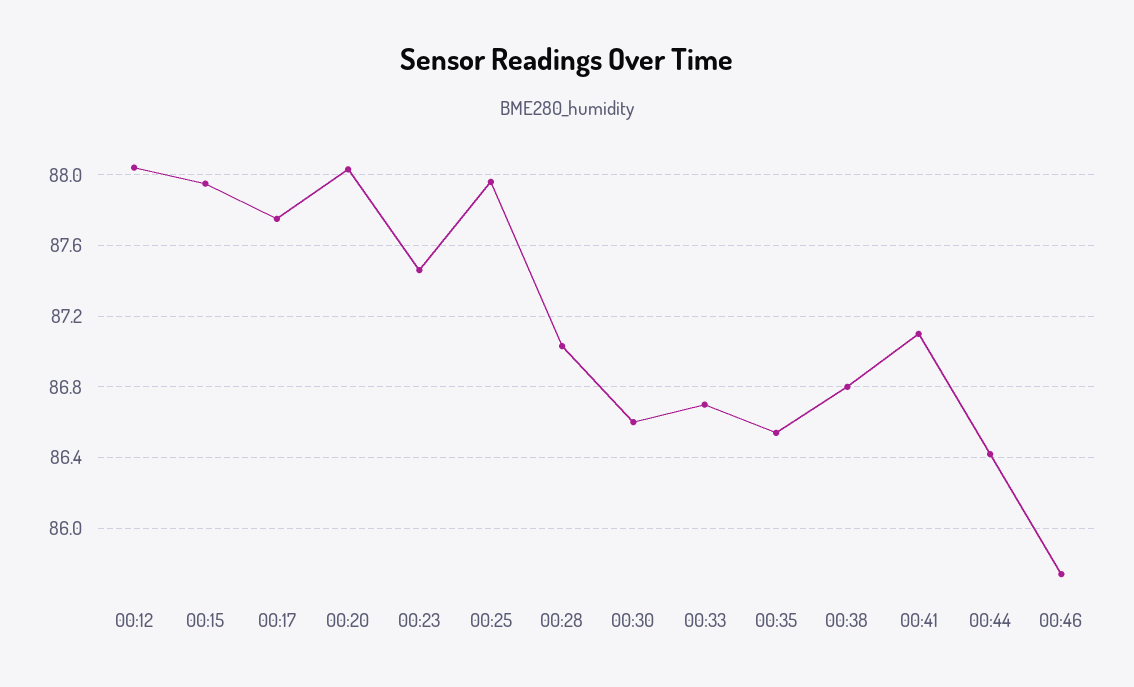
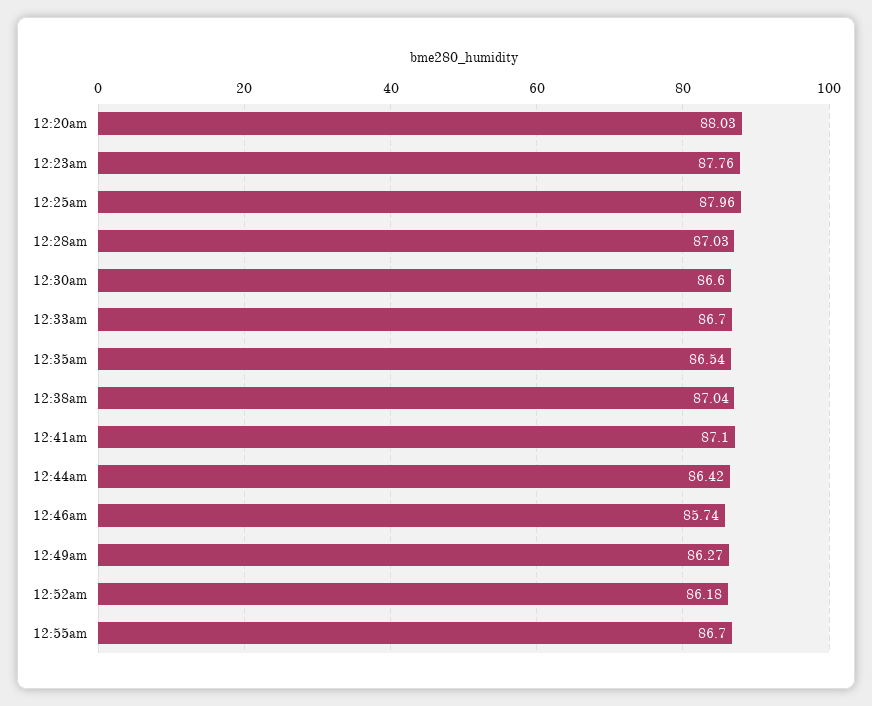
00:12: 88.05 -> none
00:15: 87.95 -> none
00:17: 87.75 -> none
00:23: 87.45 -> 87.76
00:38: 86.8 -> 87.04
12:49am: none -> 86.27
12:52am: none -> 86.18
12:55am: none -> 86.7

